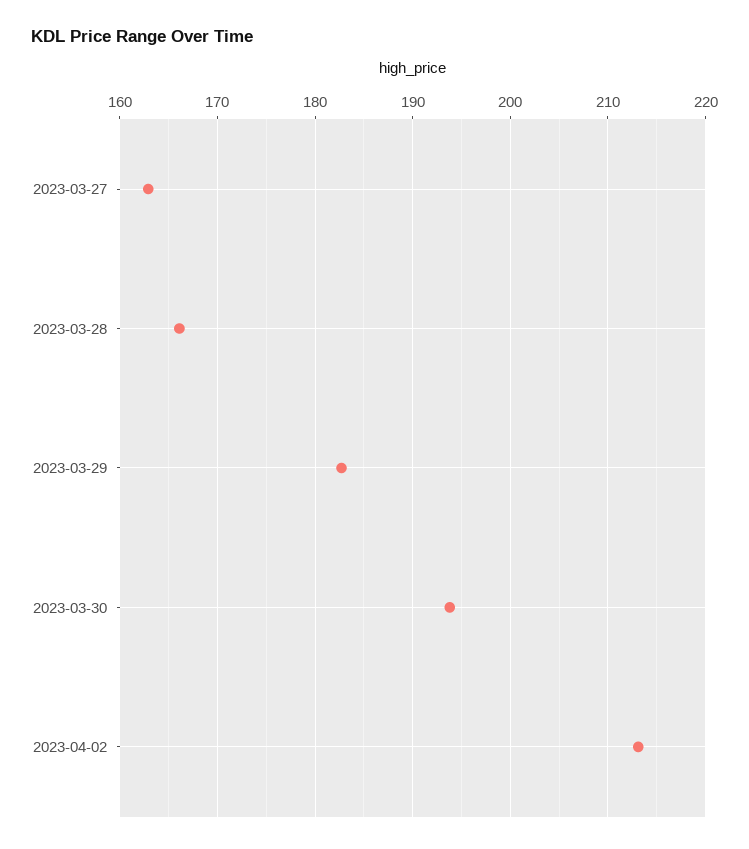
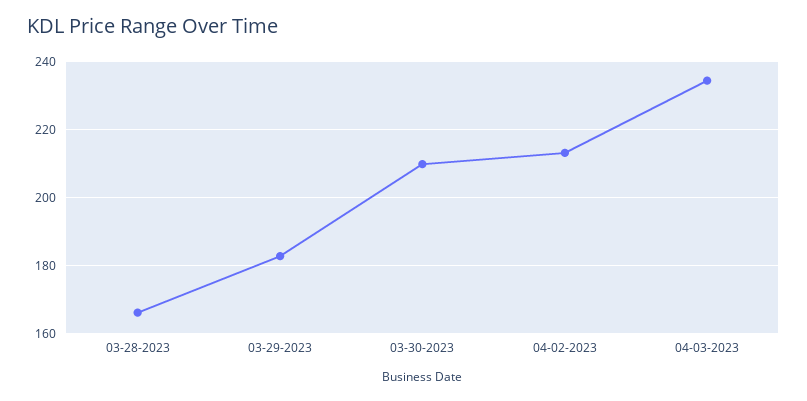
2023-03-27: 163 -> none
2023-03-30: 194 -> 210
04-03-2023: none -> 234

